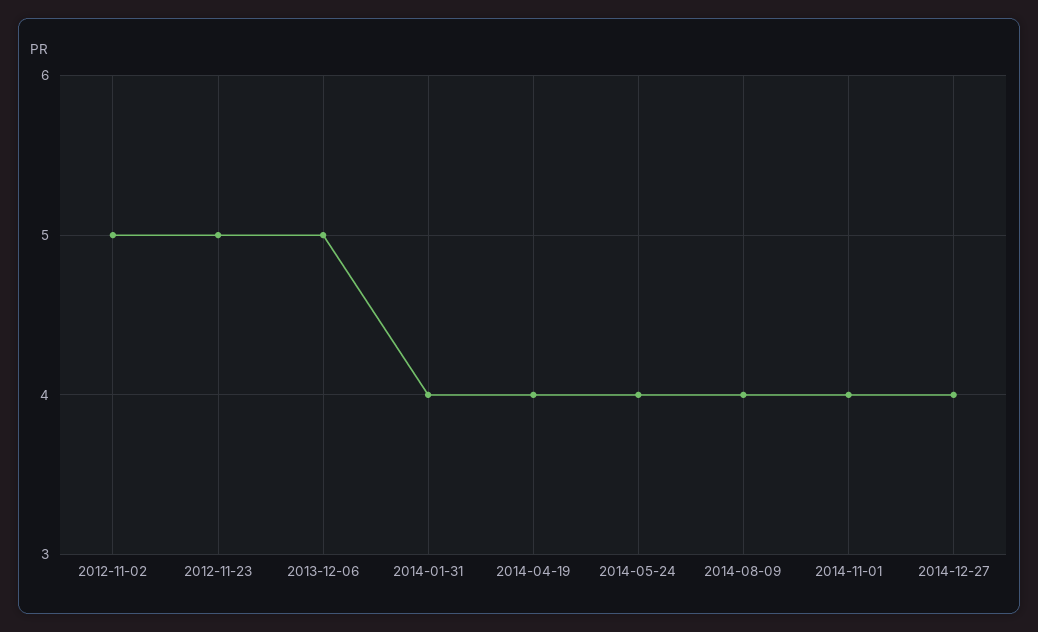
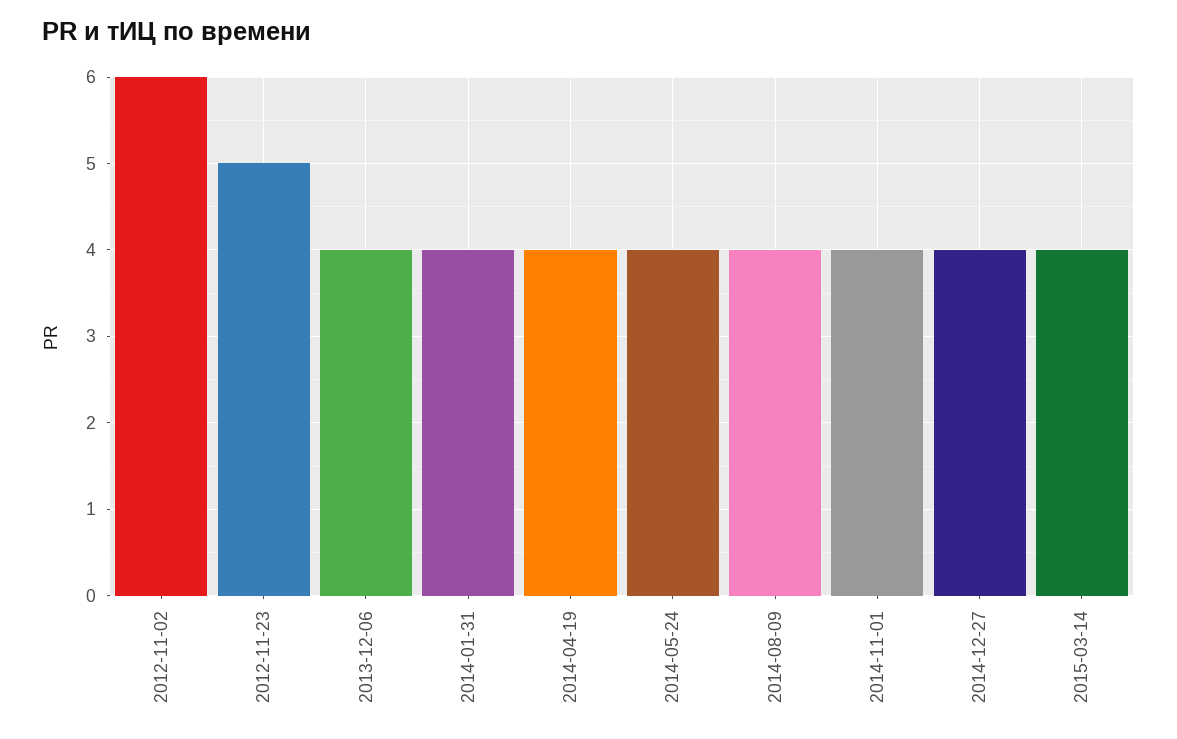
2012-11-02: 5 -> 6
2013-12-06: 5 -> 4
2015-03-14: none -> 4

